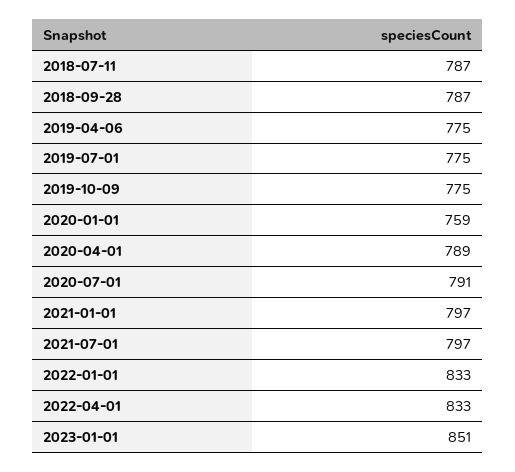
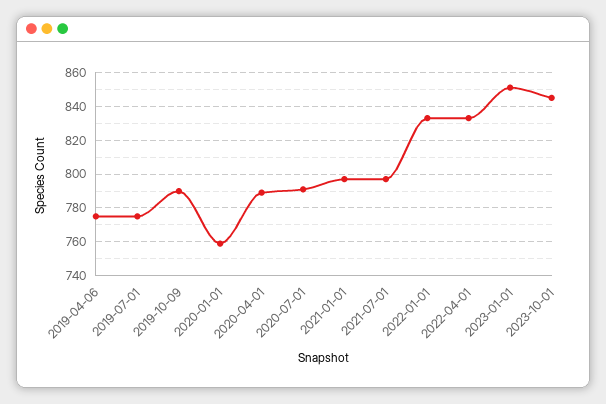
2018-07-11: 787 -> none
2018-09-28: 787 -> none
2019-10-09: 775 -> 790
2023-10-01: none -> 845

